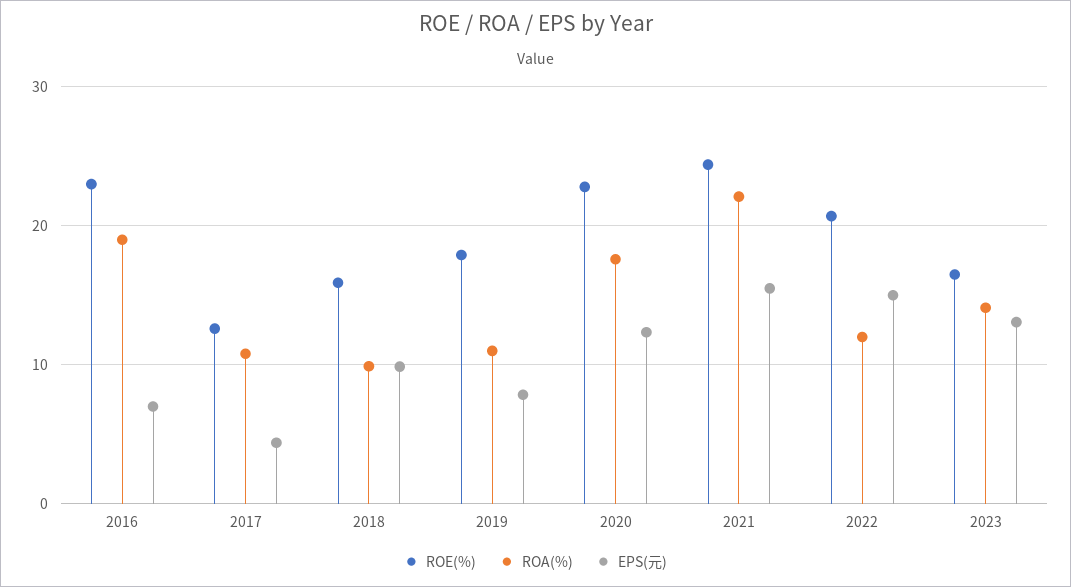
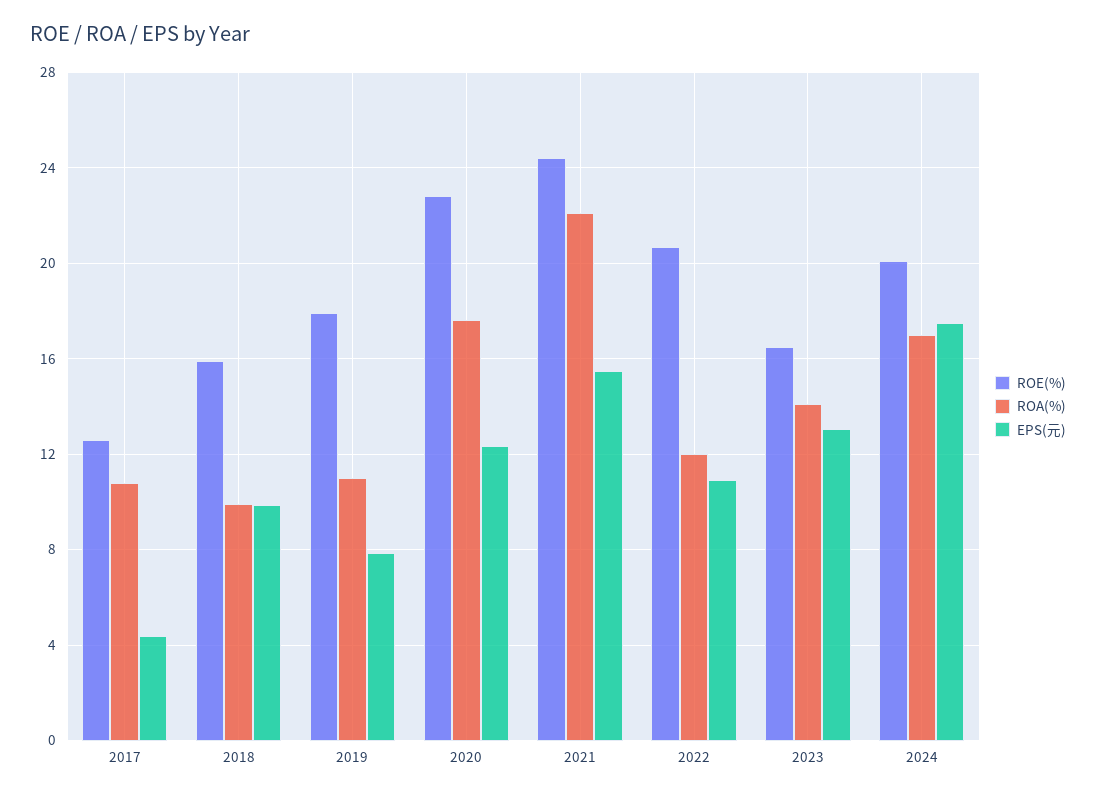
ROE(%), 2016: 23 -> none
ROA(%), 2016: 19 -> none
EPS(元), 2016: 7 -> none
EPS(元), 2022: 15 -> 11
ROE(%), 2024: none -> 20
ROA(%), 2024: none -> 17
EPS(元), 2024: none -> 17.5

